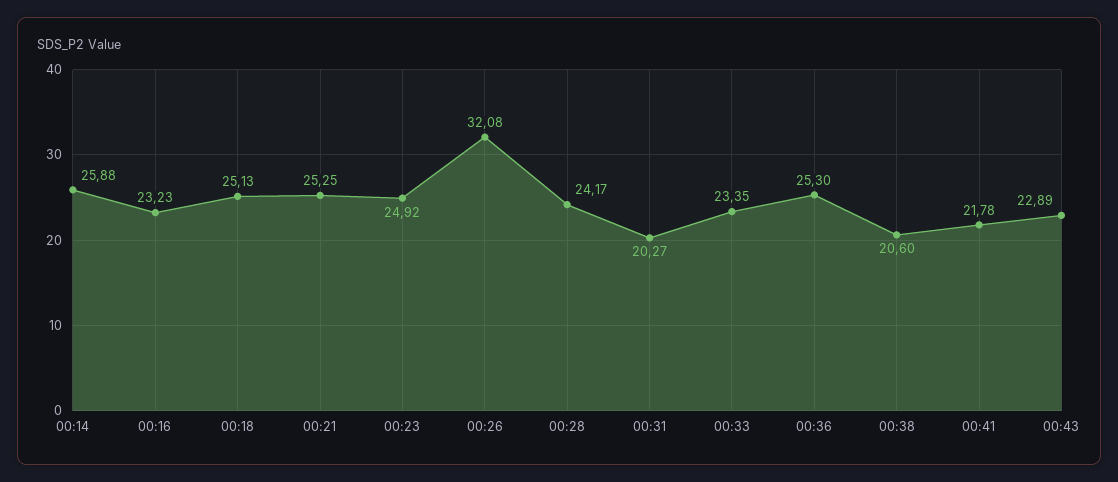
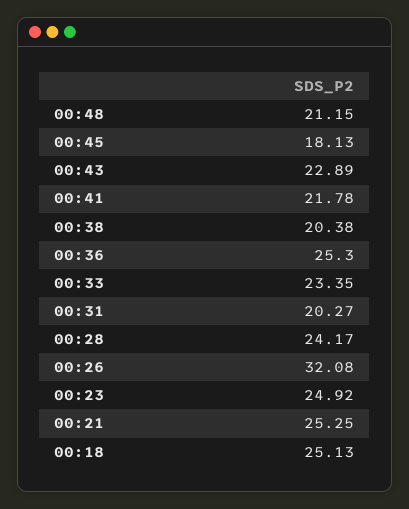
00:14: 25.88 -> none
00:16: 23.23 -> none
00:38: 20.6 -> 20.38
00:48: none -> 21.15
00:45: none -> 18.13

